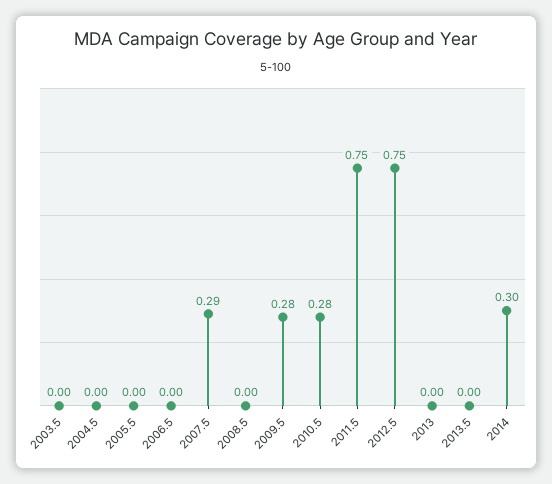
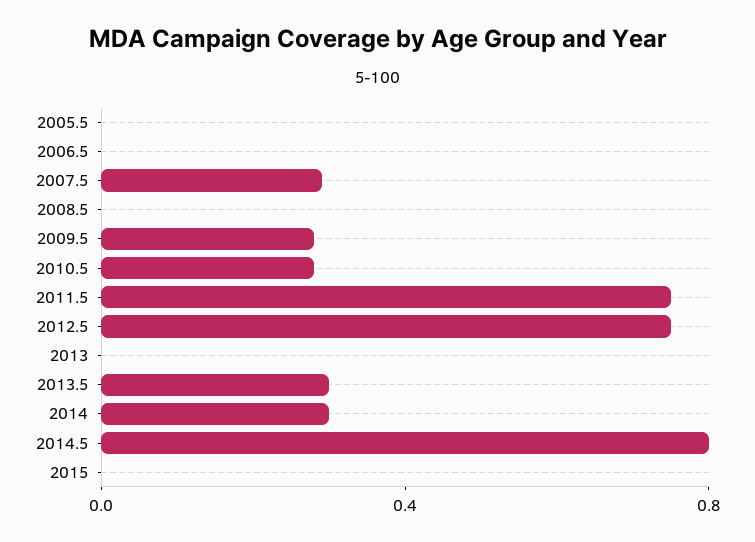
2003.5: 0 -> none
2004.5: 0 -> none
2013.5: 0 -> 0.3
2014.5: none -> 0.8
2015: none -> 0

